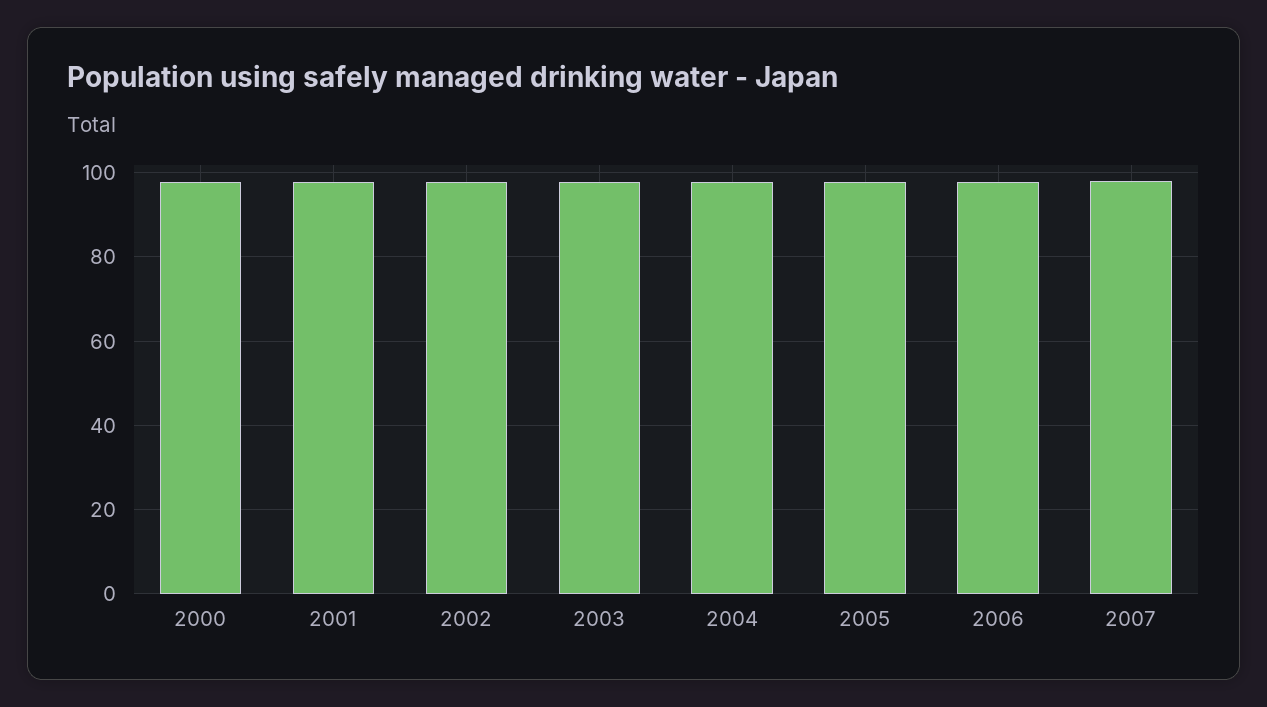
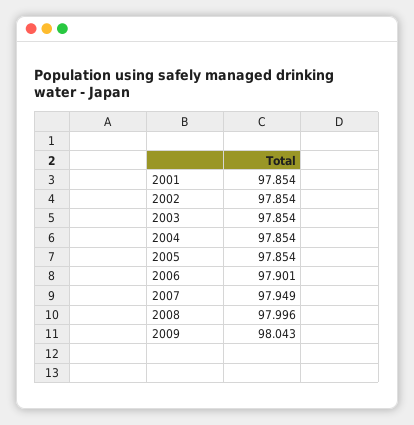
2000: 98 -> none
2008: none -> 97.996
2009: none -> 98.043

